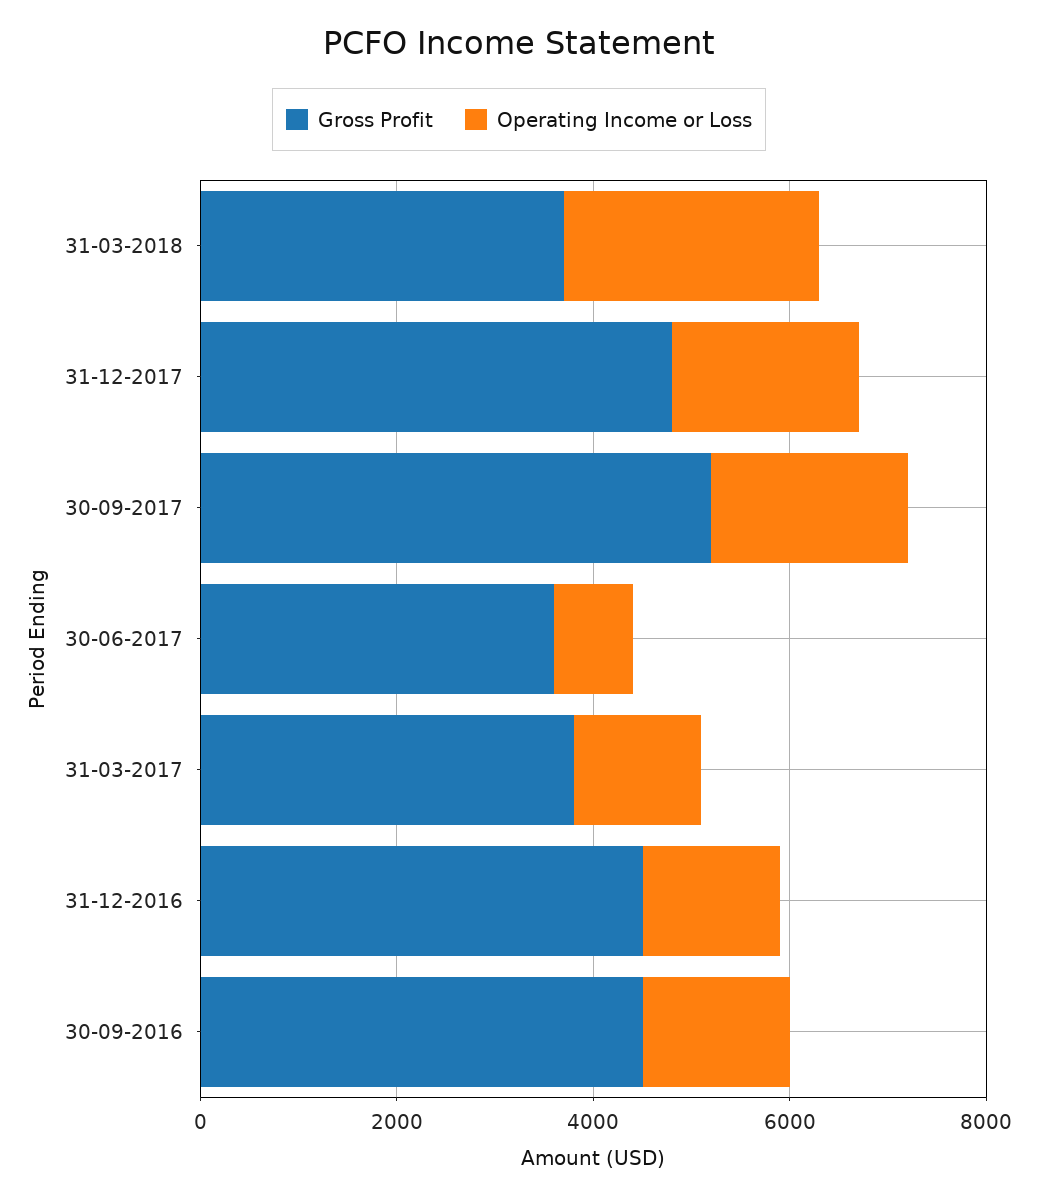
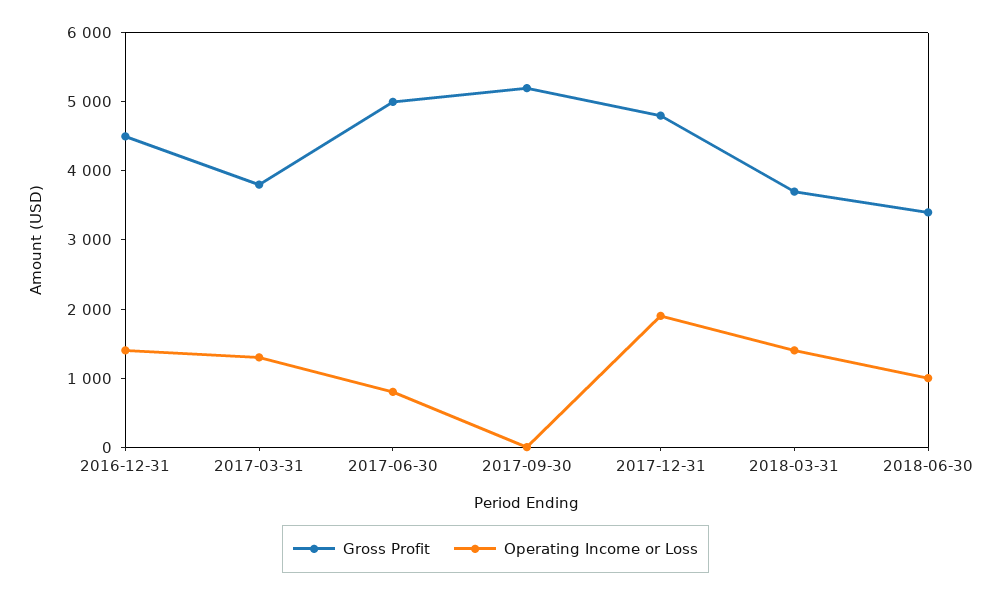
Operating Income or Loss, 31-03-2018: 2500 -> 1400
Operating Income or Loss, 30-09-2017: 2000 -> 0
Gross Profit, 30-06-2017: 3500 -> 5000
Gross Profit, 30-09-2016: 4500 -> none
Operating Income or Loss, 30-09-2016: 1500 -> none
Gross Profit, 2018-06-30: none -> 3400
Operating Income or Loss, 2018-06-30: none -> 1000

